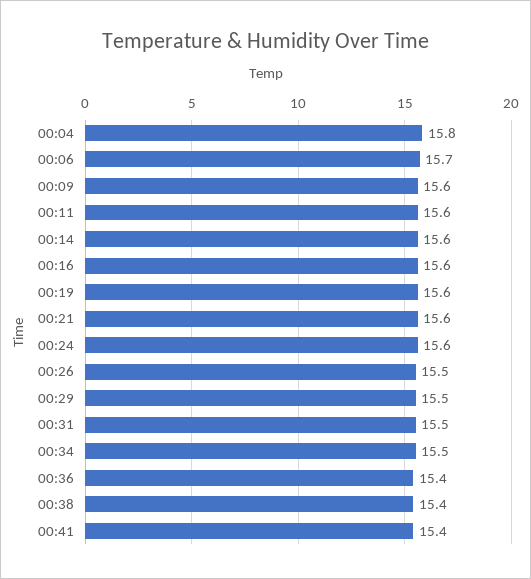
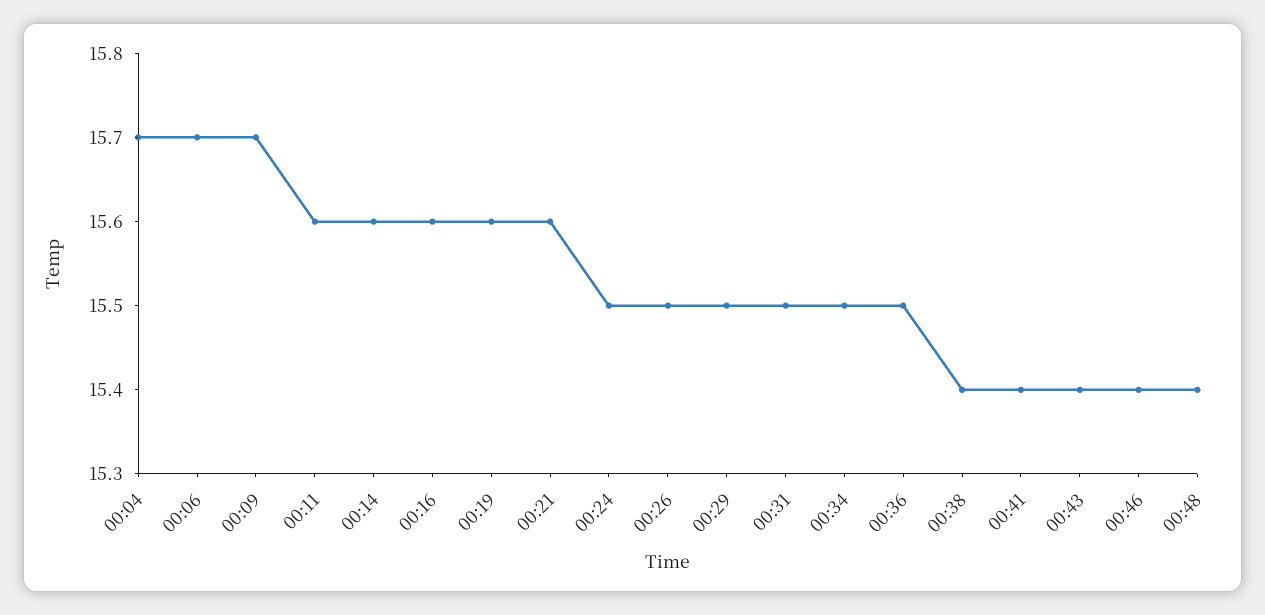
00:04: 15.8 -> 15.7
00:09: 15.6 -> 15.7
00:24: 15.6 -> 15.5
00:36: 15.4 -> 15.5
00:43: none -> 15.4
00:46: none -> 15.4
00:48: none -> 15.4

